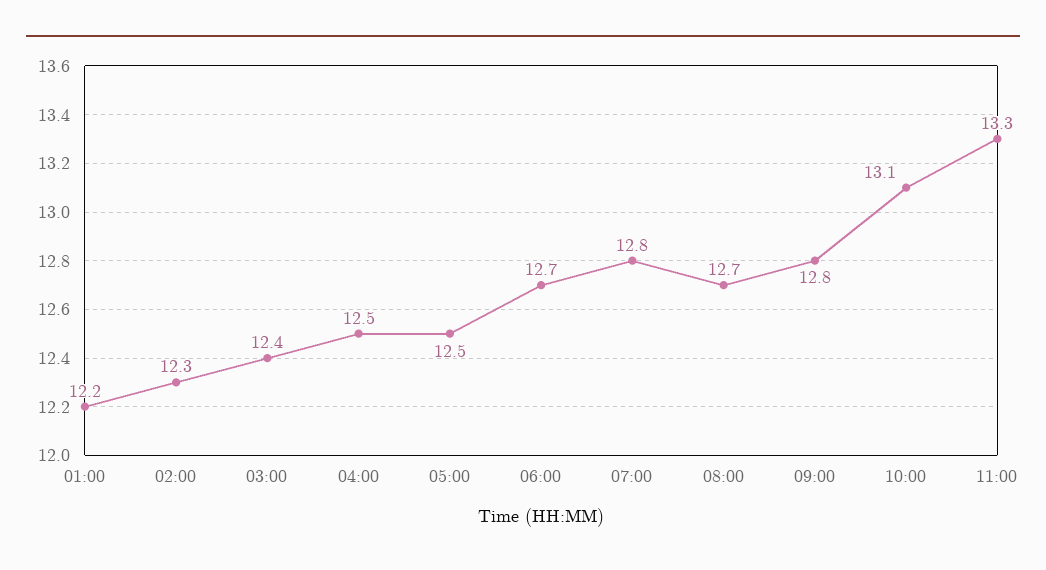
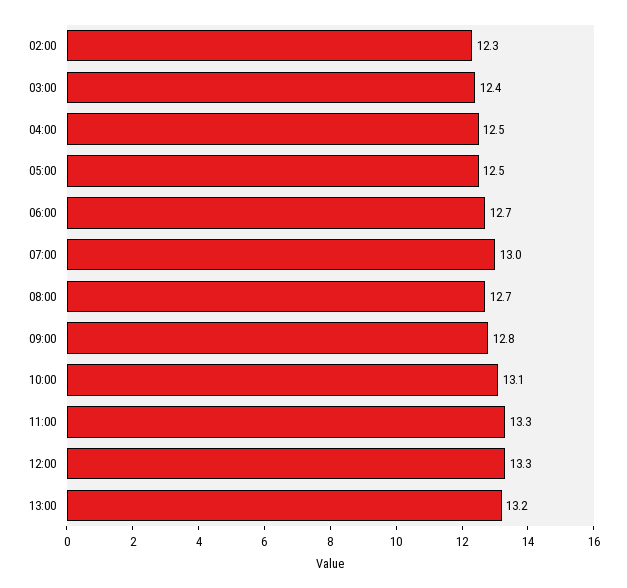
01:00: 12.2 -> none
07:00: 12.8 -> 13
12:00: none -> 13.3
13:00: none -> 13.2

